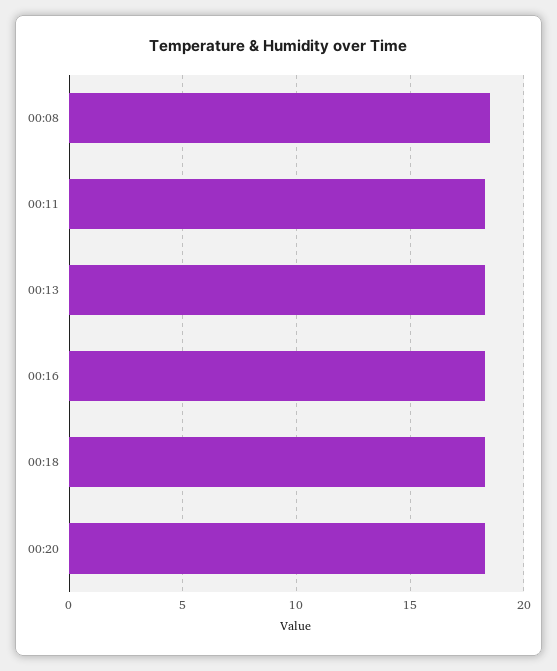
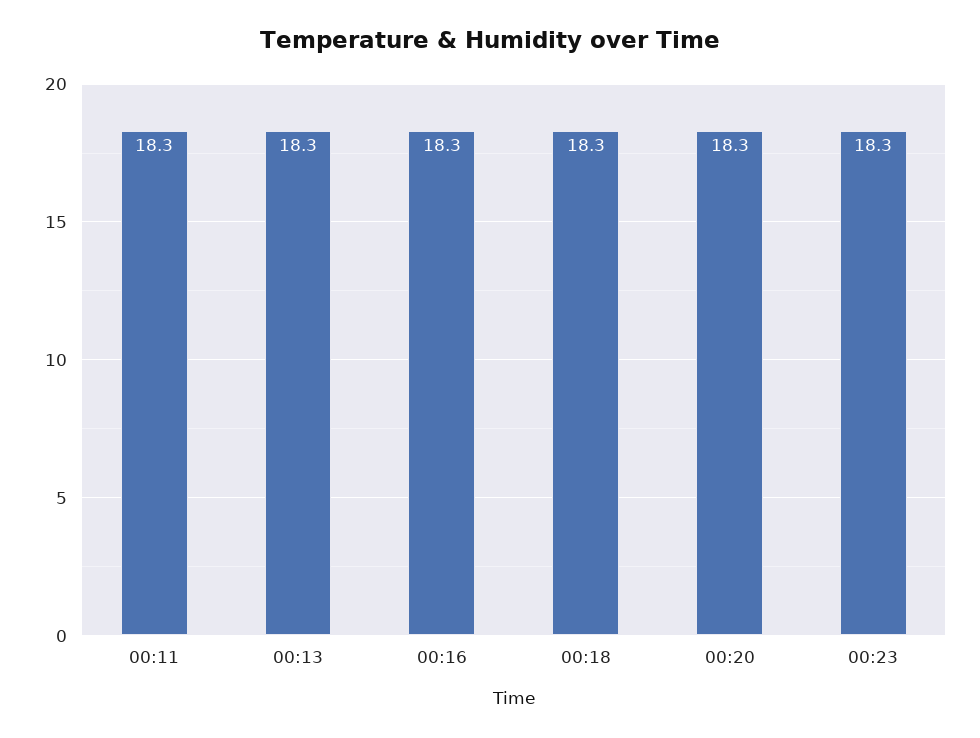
00:08: 18.5 -> none
00:23: none -> 18.3

